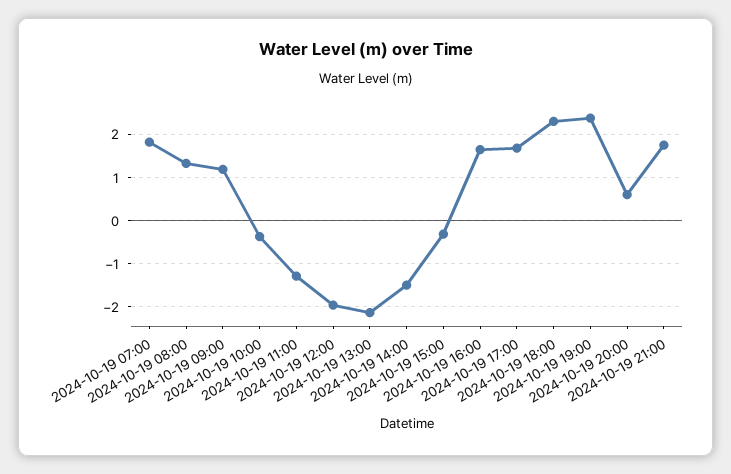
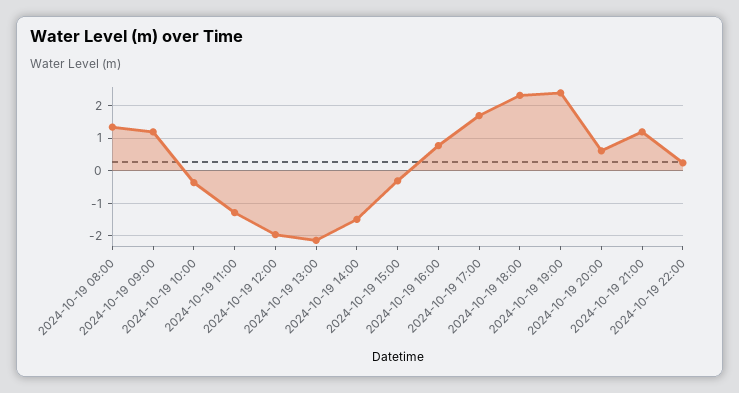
2024-10-19 07:00: 1.8 -> none
2024-10-19 16:00: 1.6 -> 0.8
2024-10-19 21:00: 1.8 -> 1.2
2024-10-19 22:00: none -> 0.2

